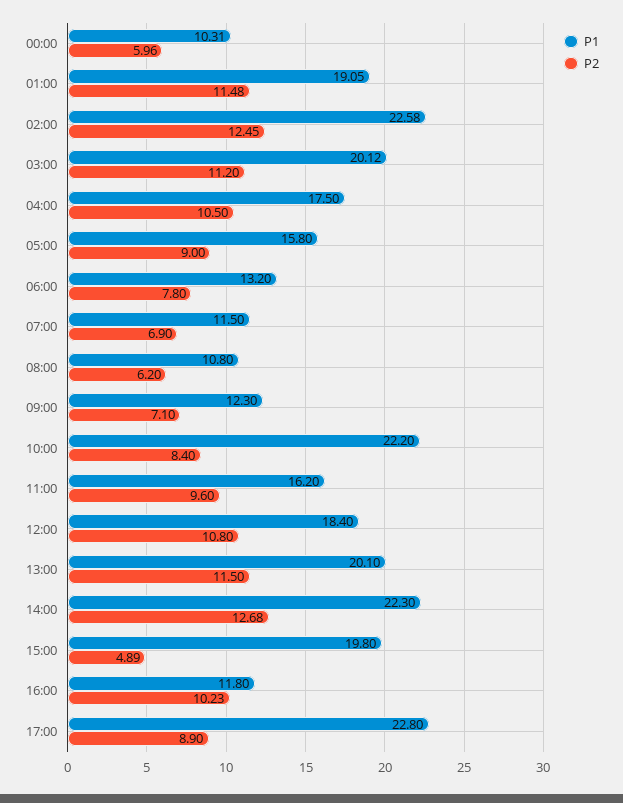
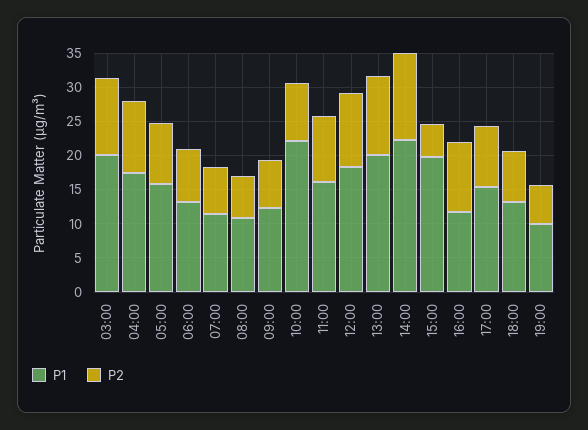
P1, 00:00: 10.31 -> none
P2, 00:00: 5.96 -> none
P1, 01:00: 19.05 -> none
P2, 01:00: 11.48 -> none
P1, 02:00: 22.58 -> none
P2, 02:00: 12.45 -> none
P1, 17:00: 22.8 -> 15
P1, 18:00: none -> 12.5
P2, 18:00: none -> 7.5
P1, 19:00: none -> 10
P2, 19:00: none -> 5

